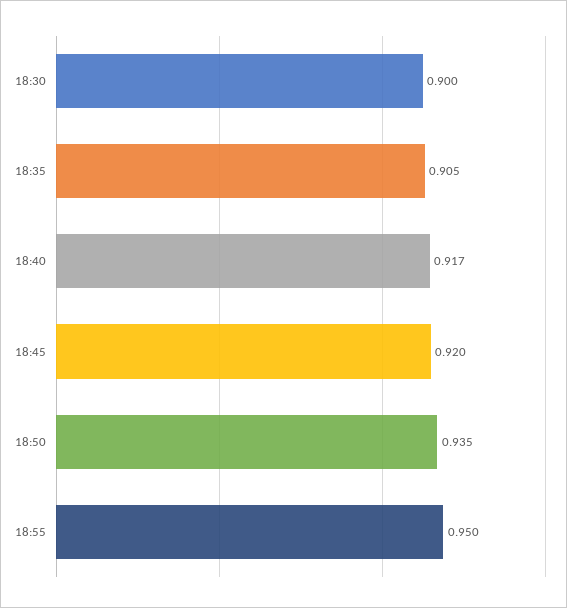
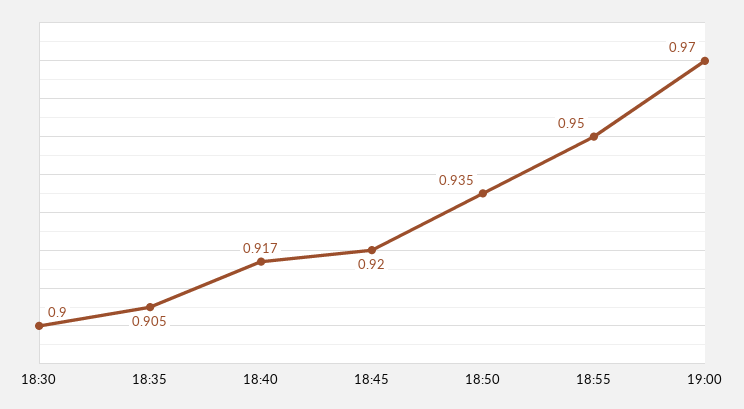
19:00: none -> 0.97

